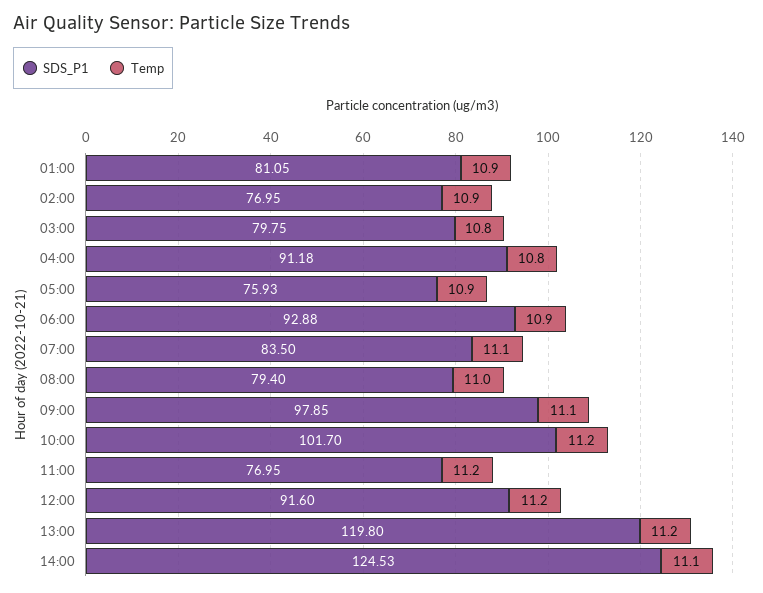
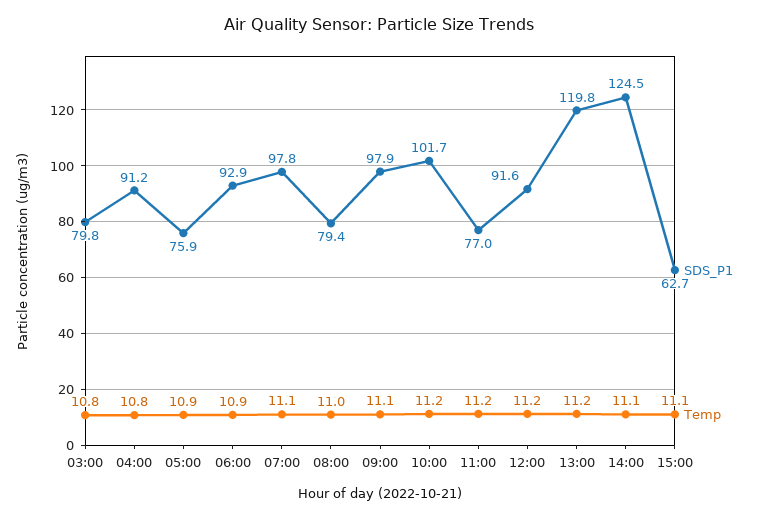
SDS_P1, 01:00: 81.05 -> none
Temp, 01:00: 10.9 -> none
SDS_P1, 02:00: 76.95 -> none
Temp, 02:00: 10.9 -> none
SDS_P1, 07:00: 83.5 -> 97.8
SDS_P1, 15:00: none -> 62.7
Temp, 15:00: none -> 11.1

